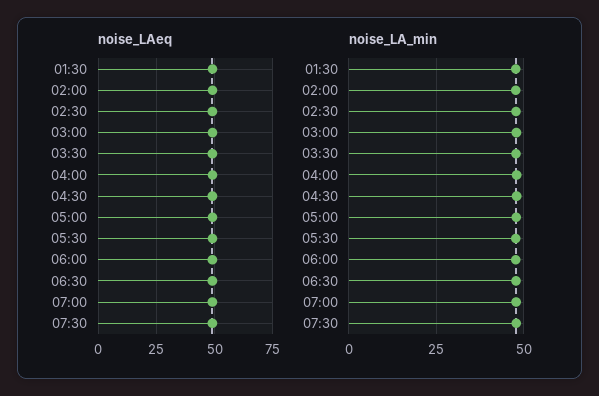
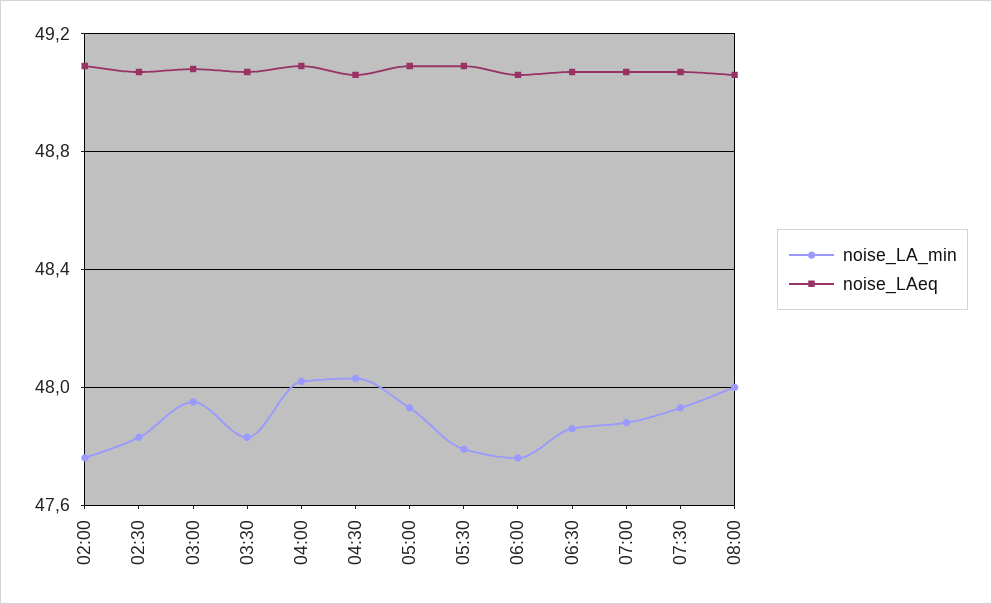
noise_LAeq, 01:30: 50 -> none
noise_LA_min, 01:30: 47.5 -> none
noise_LA_min, 08:00: none -> 48
noise_LAeq, 08:00: none -> 49.05

